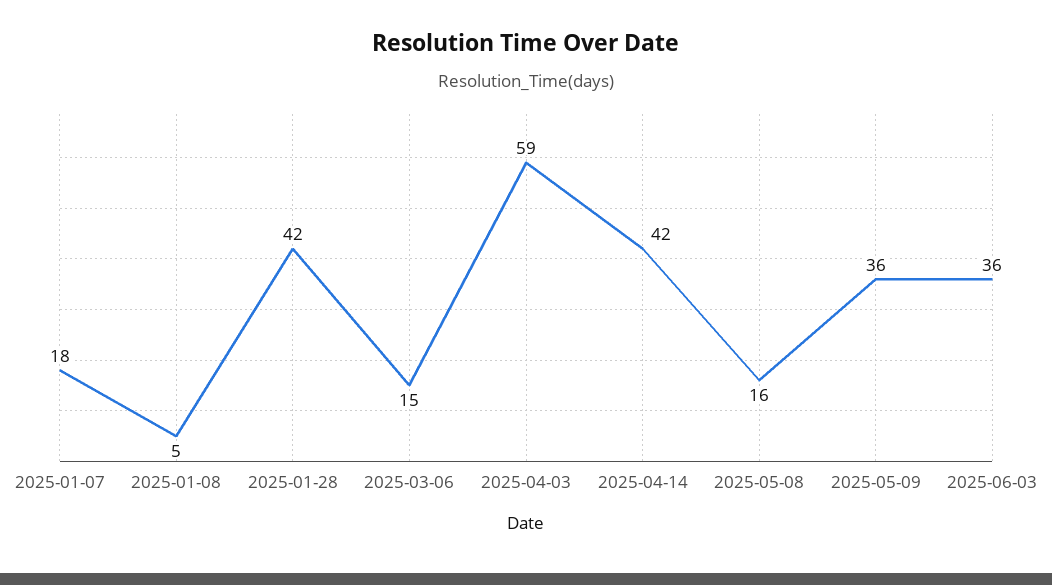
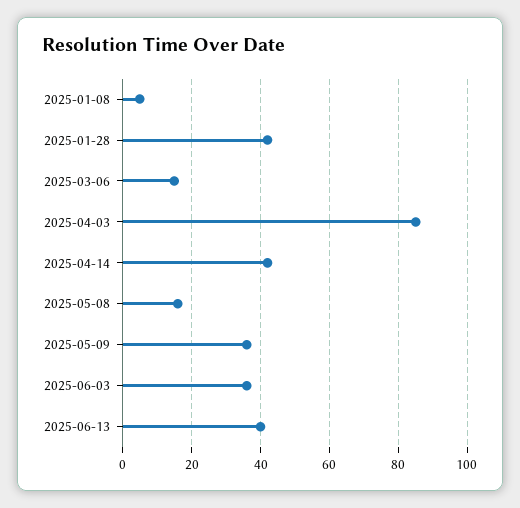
2025-01-07: 18 -> none
2025-04-03: 59 -> 85
2025-06-13: none -> 40

